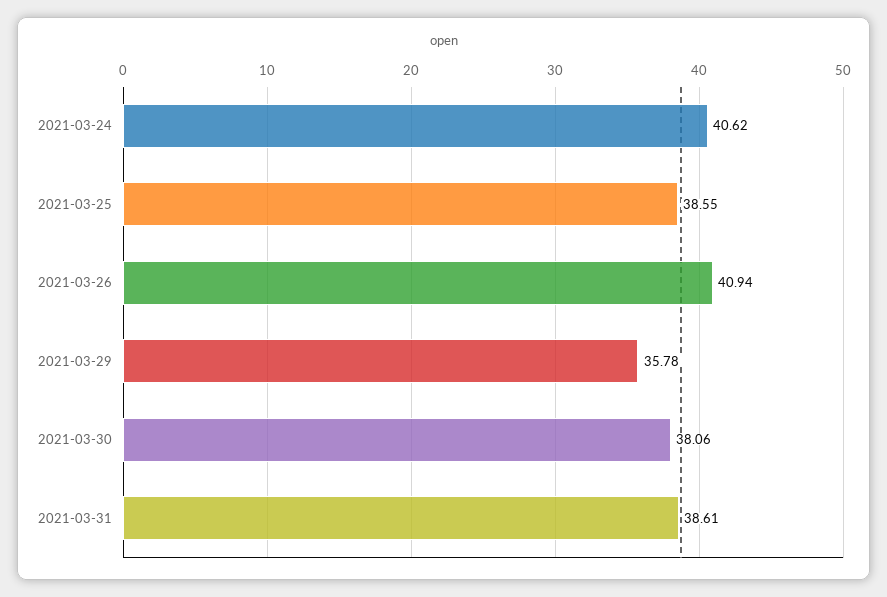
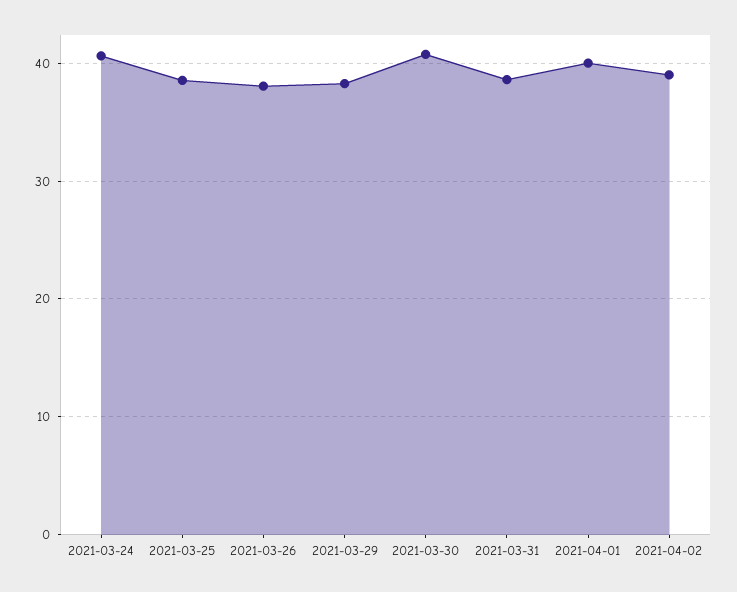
2021-03-26: 40.94 -> 38
2021-03-29: 35.78 -> 38
2021-03-30: 38.06 -> 41
2021-04-01: none -> 40
2021-04-02: none -> 39

